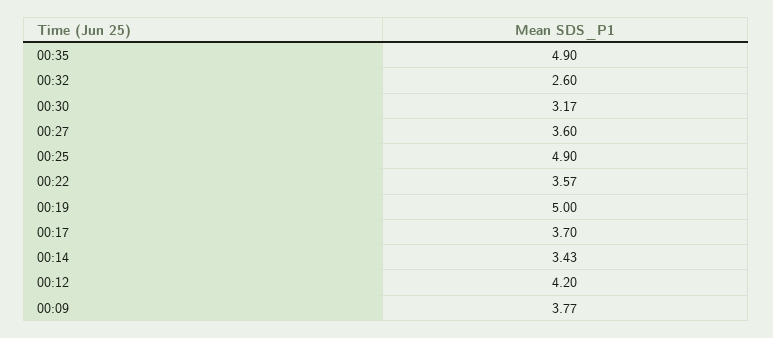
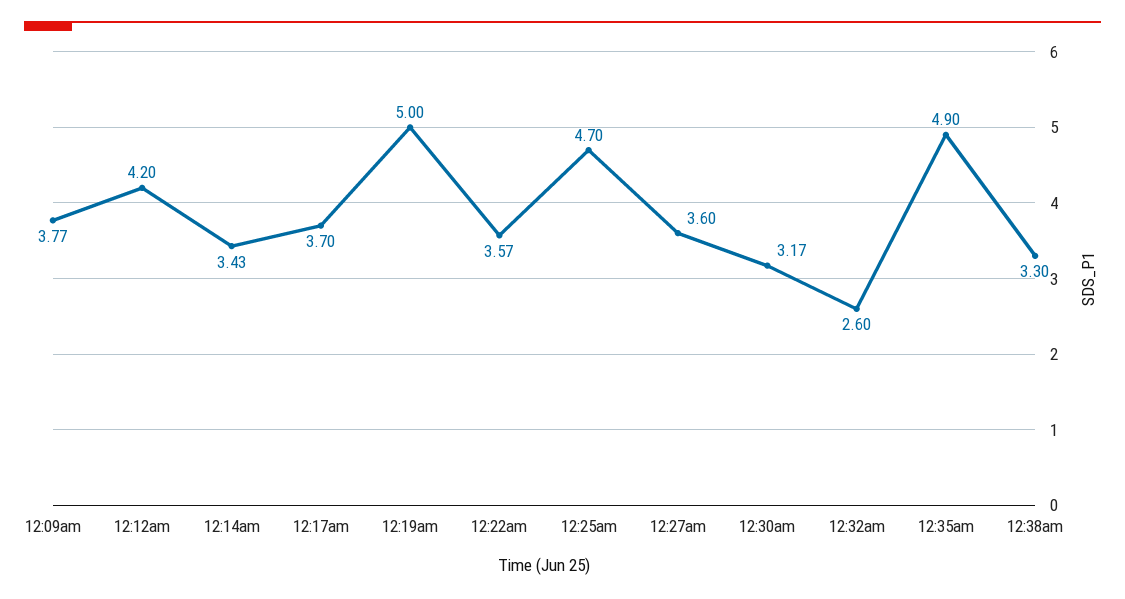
00:25: 4.9 -> 4.7
12:38am: none -> 3.3

